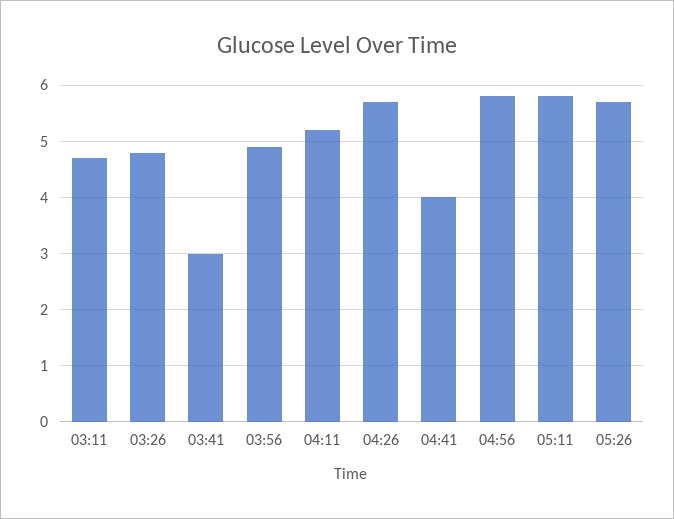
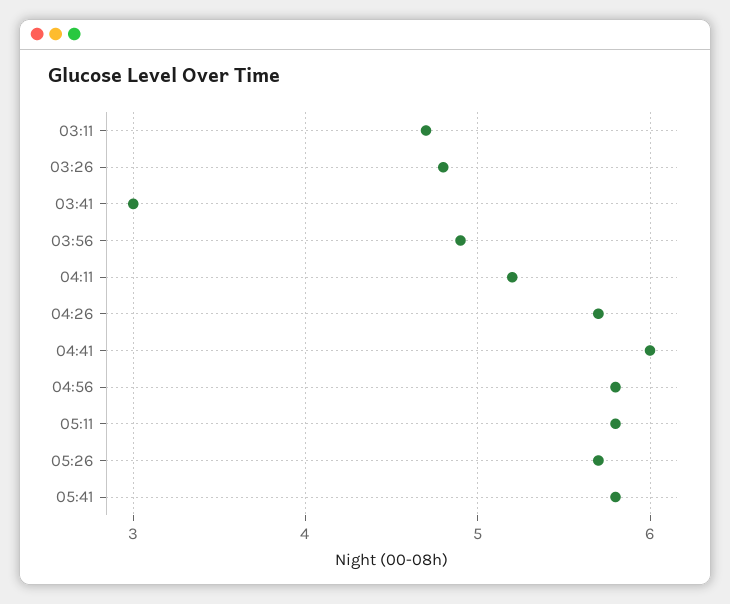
04:41: 4 -> 6
05:41: none -> 5.8

